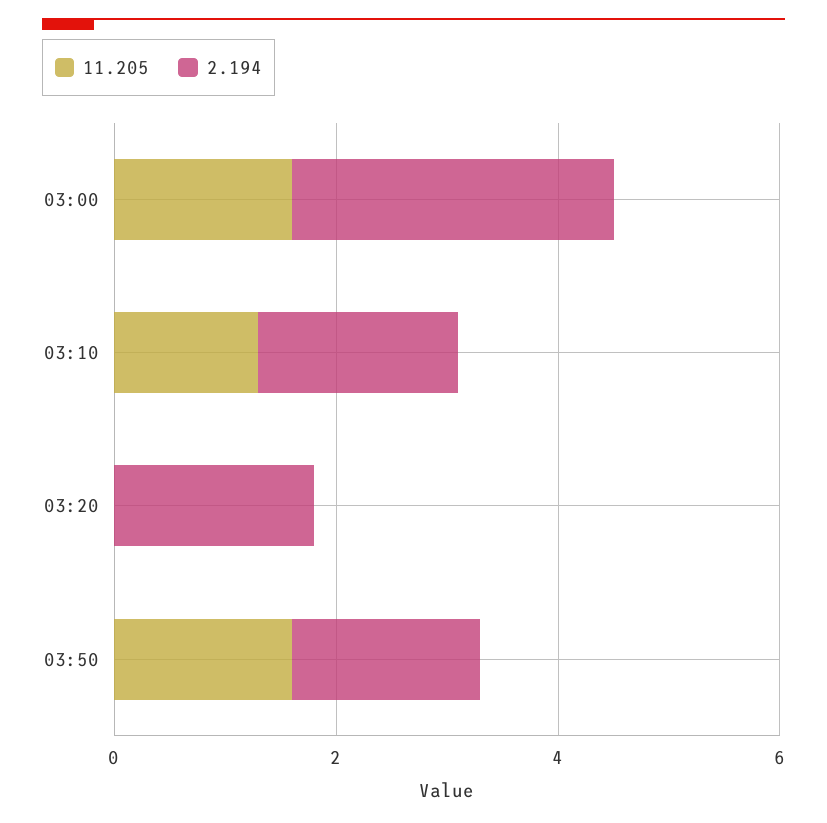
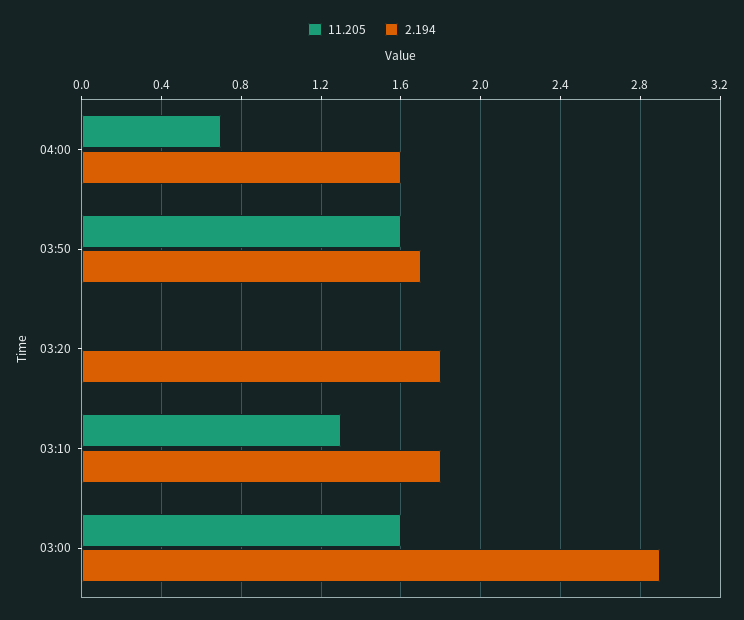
11.205, 04:00: none -> 0.7
2.194, 04:00: none -> 1.6

